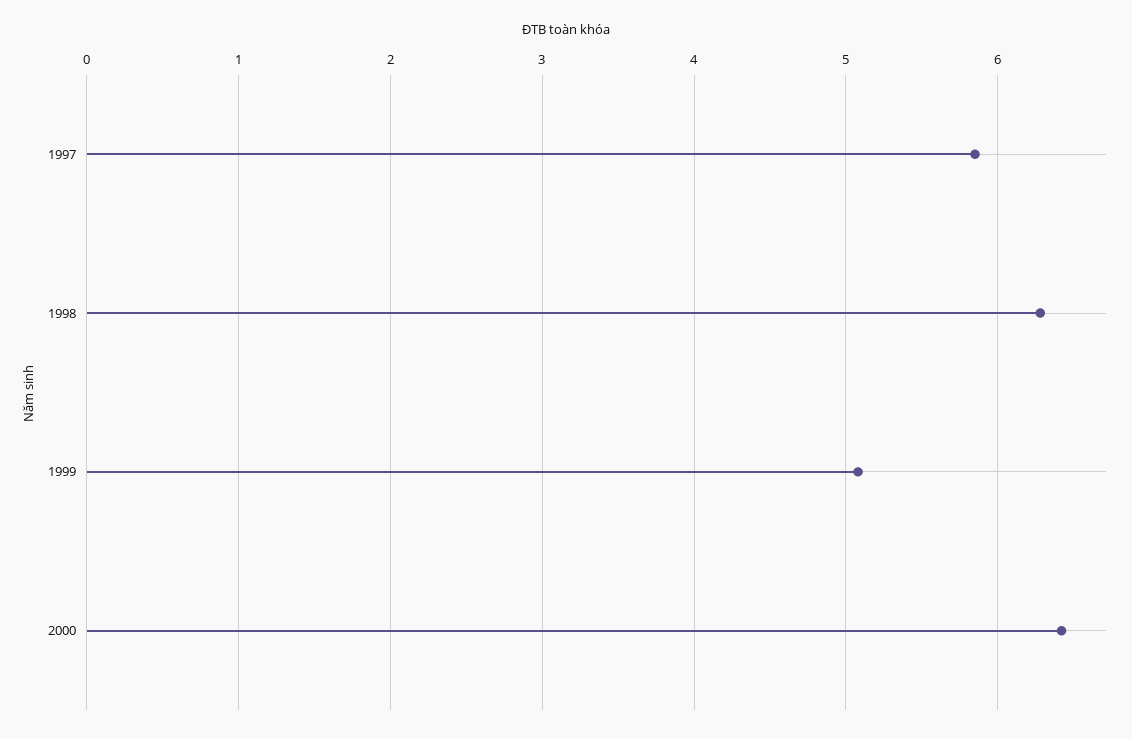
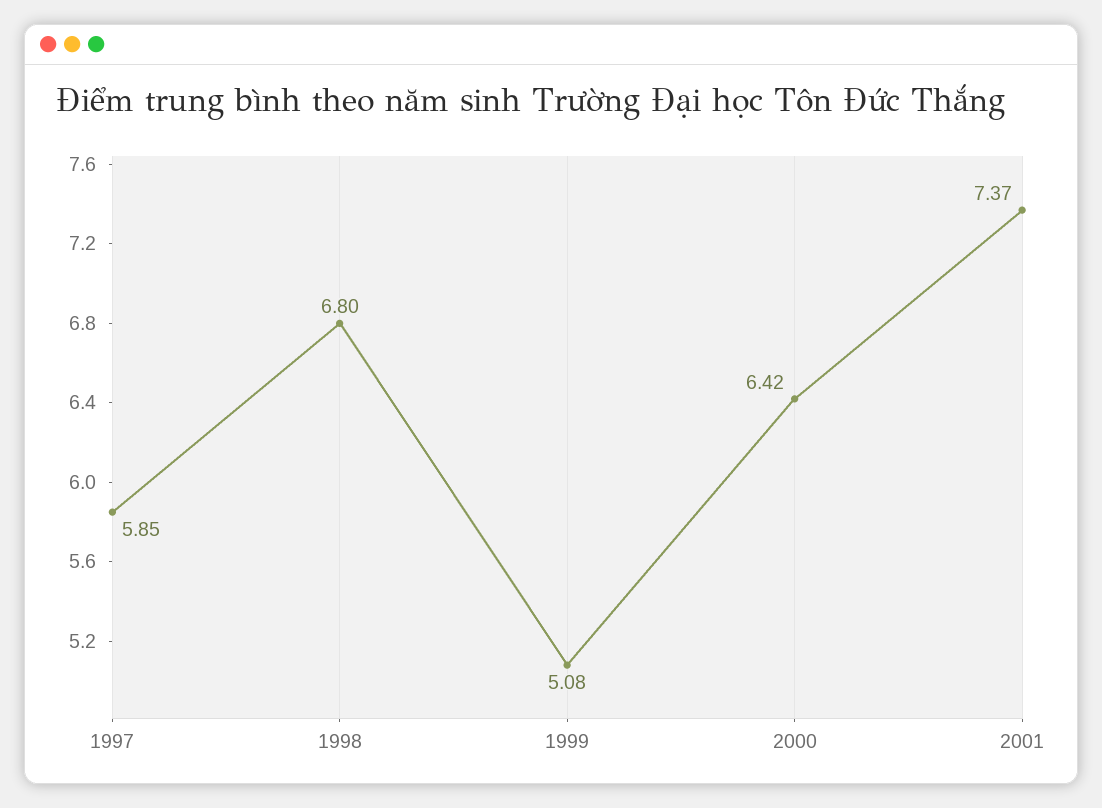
1998: 6.3 -> 6.8
2001: none -> 7.37

